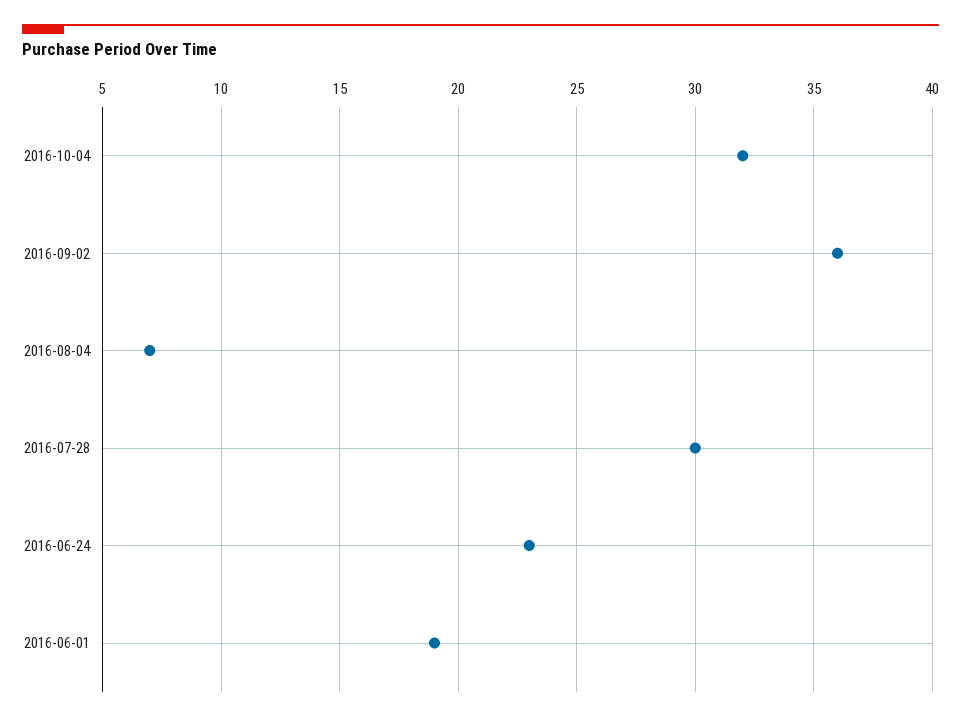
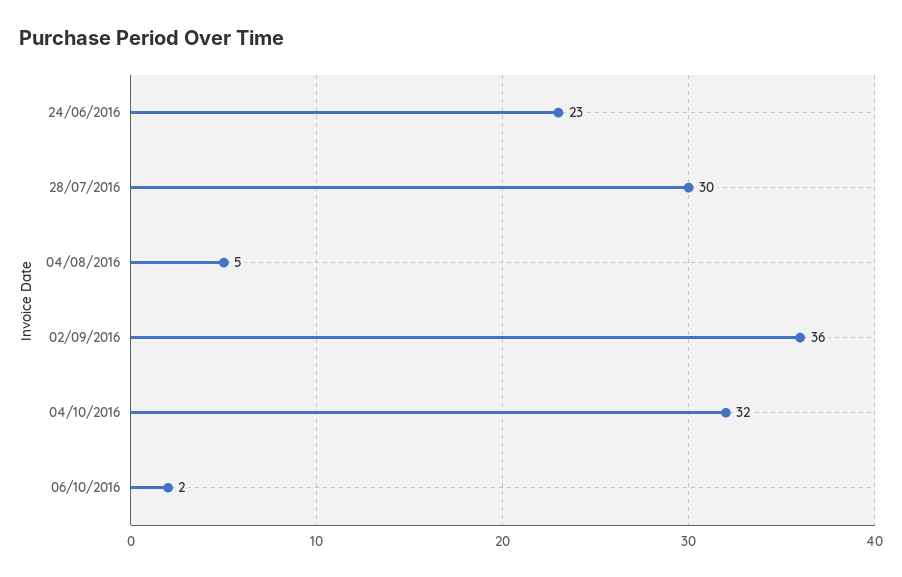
2016-08-04: 7 -> 5
2016-06-01: 19 -> none
06/10/2016: none -> 2

